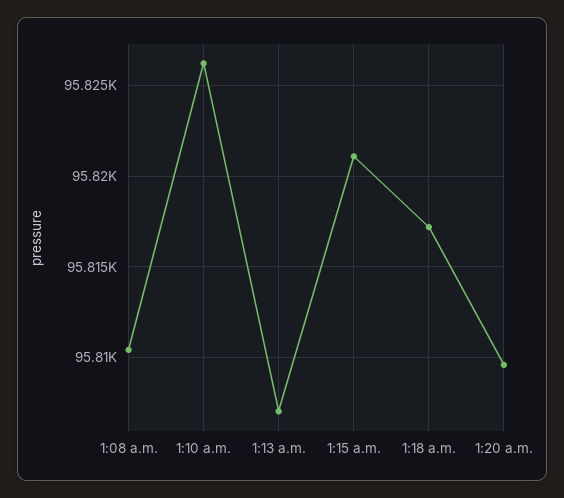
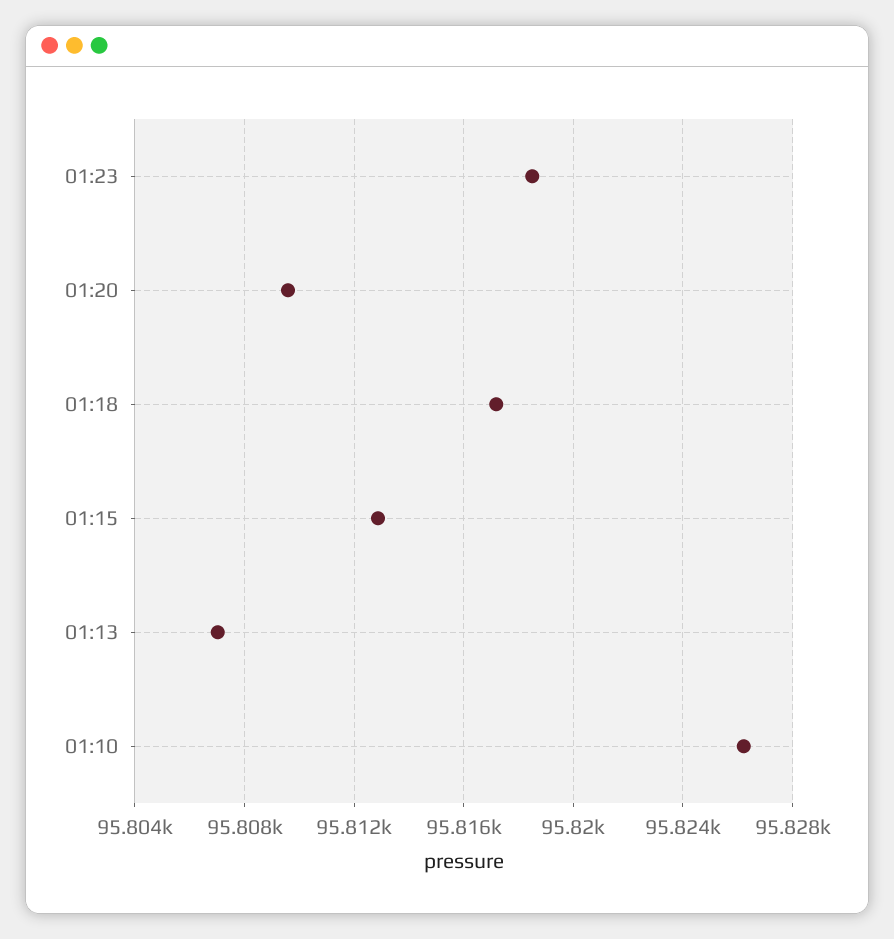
1:08 a.m.: 95810.5 -> none
1:15 a.m.: 95821 -> 95813
01:23: none -> 95818.5

